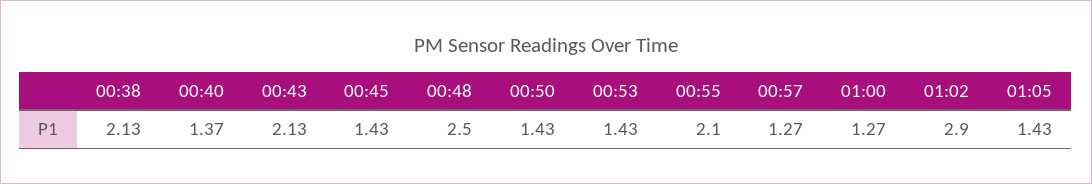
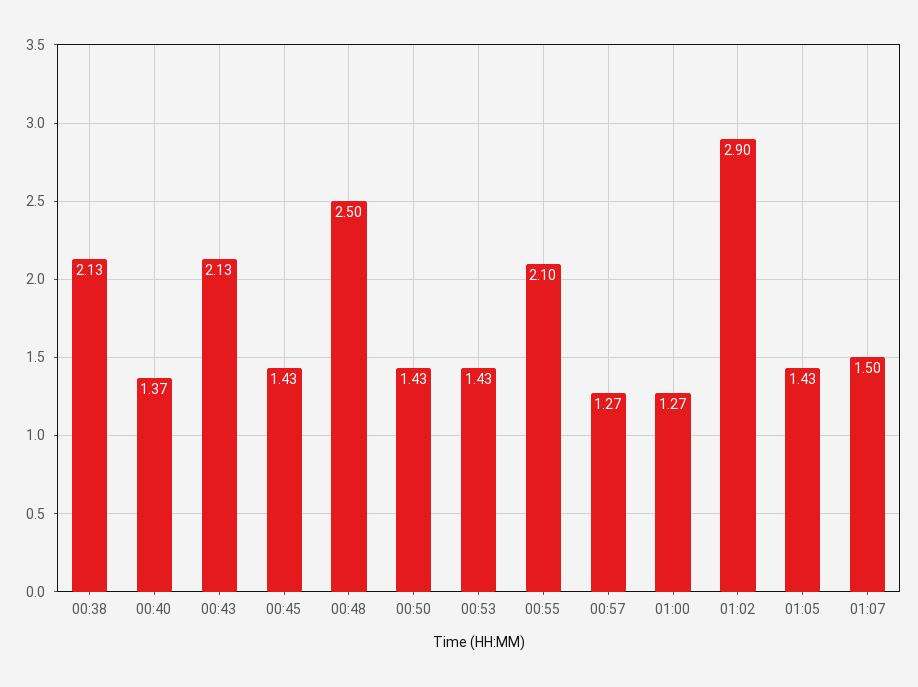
01:07: none -> 1.5

